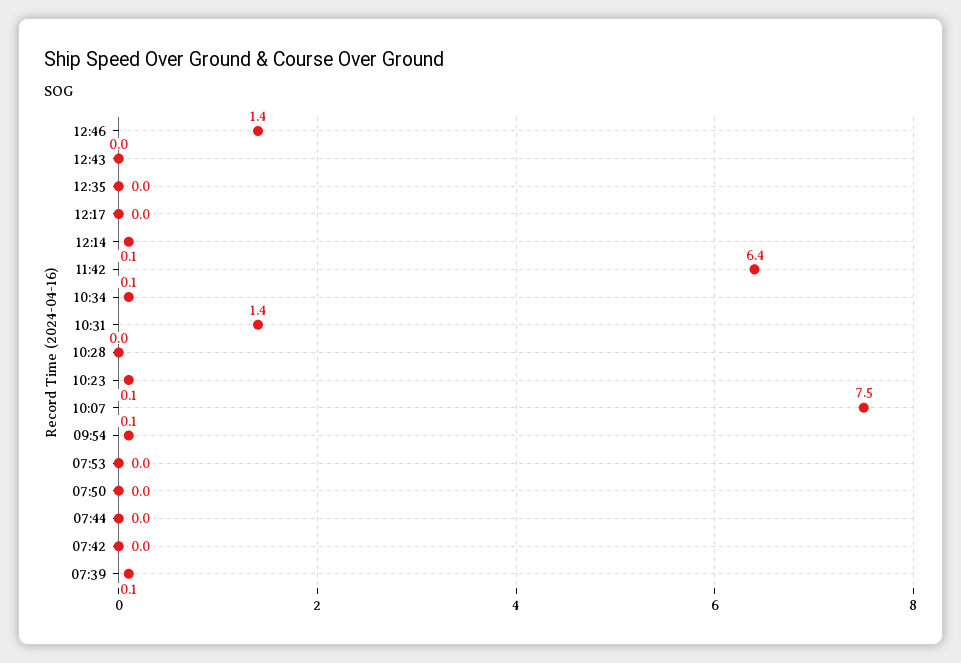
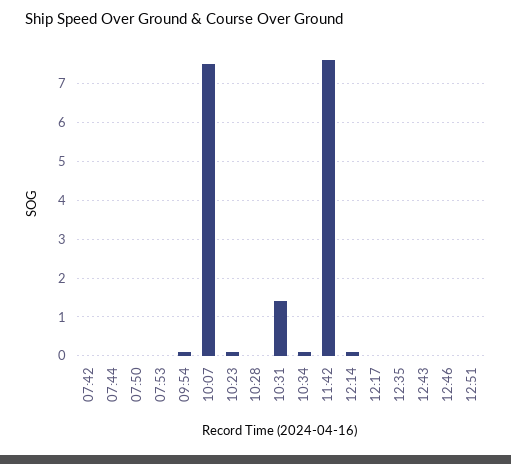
12:46: 1.4 -> 0
11:42: 6.4 -> 7.5
07:39: 0.1 -> none
12:51: none -> 0

